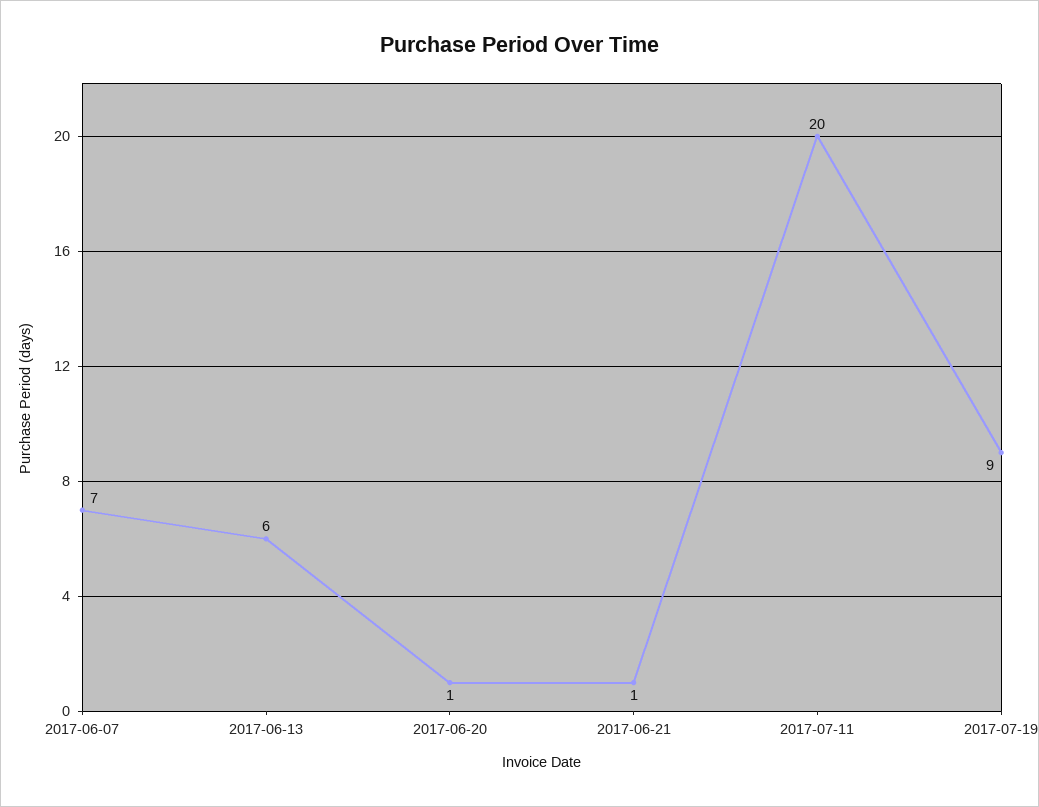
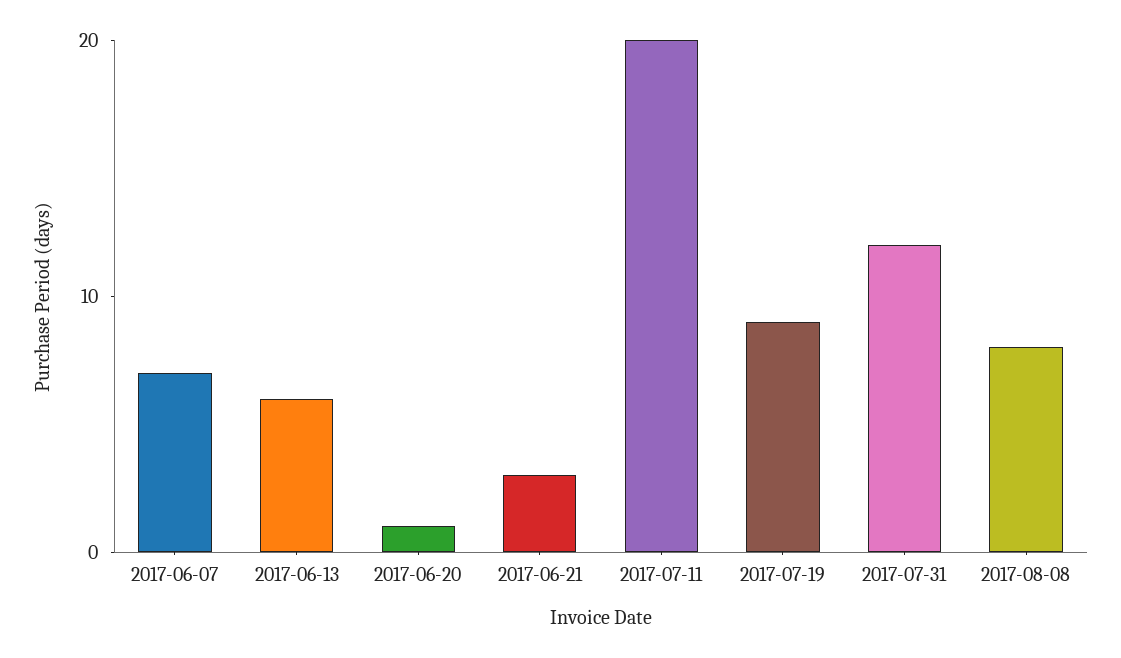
2017-06-21: 1 -> 3
2017-07-31: none -> 12
2017-08-08: none -> 8

